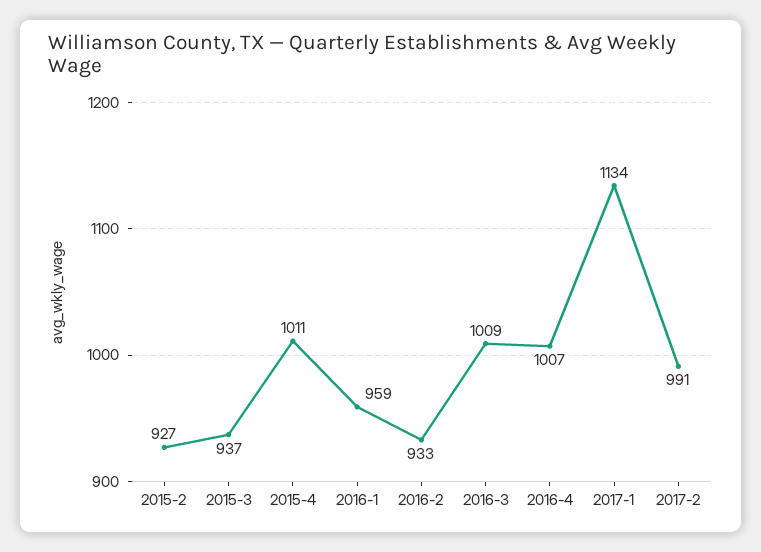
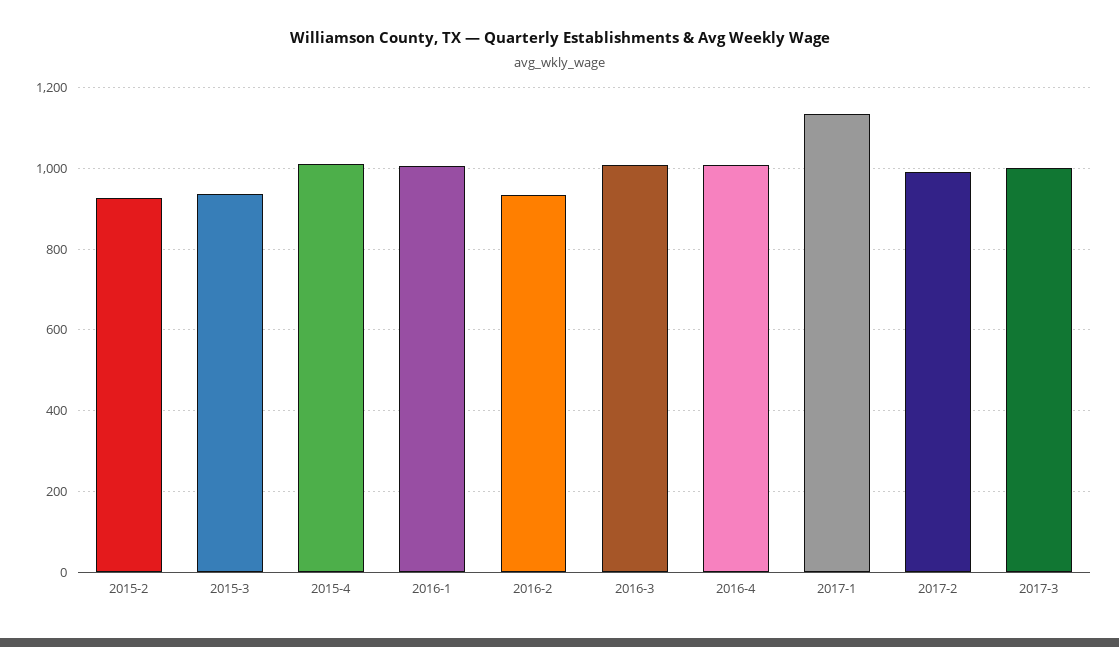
2016-1: 959 -> 1000
2017-3: none -> 1000

